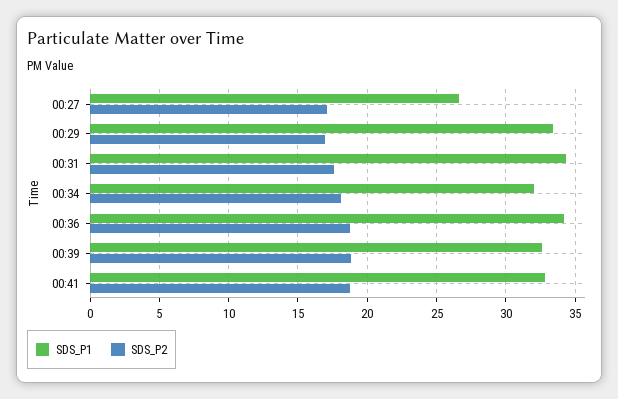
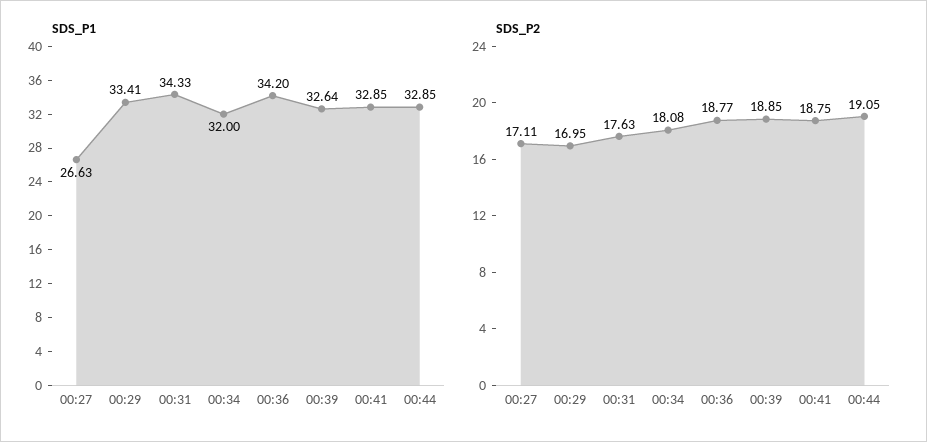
SDS_P1, 00:44: none -> 32.85
SDS_P2, 00:44: none -> 19.05

